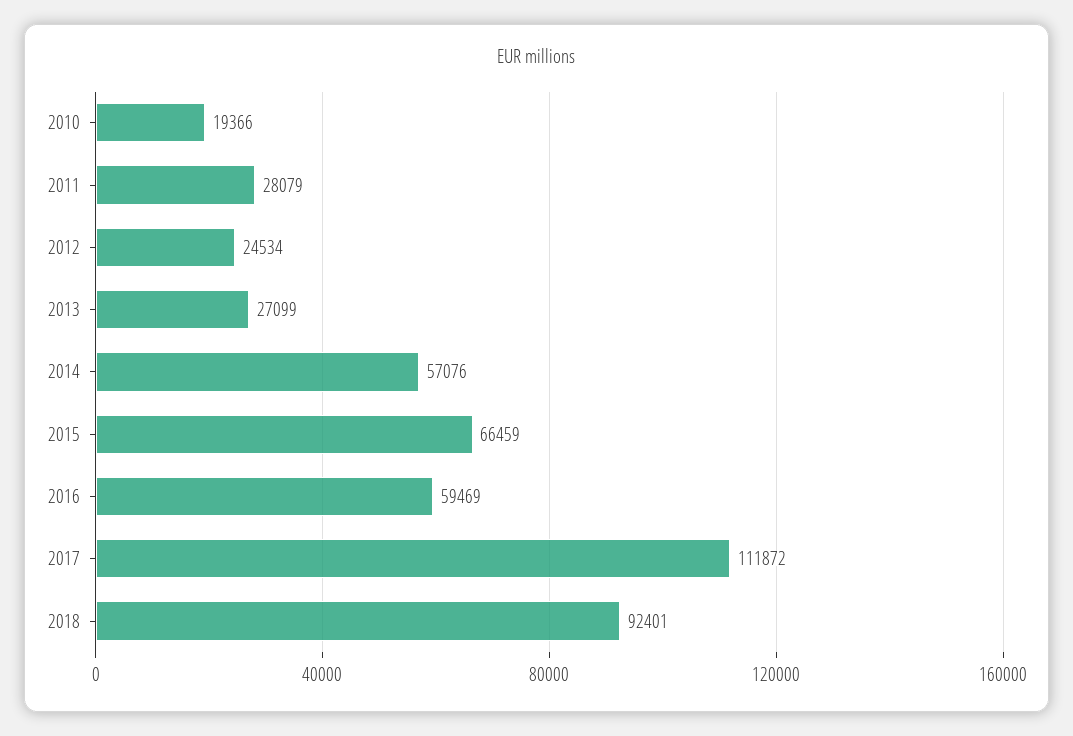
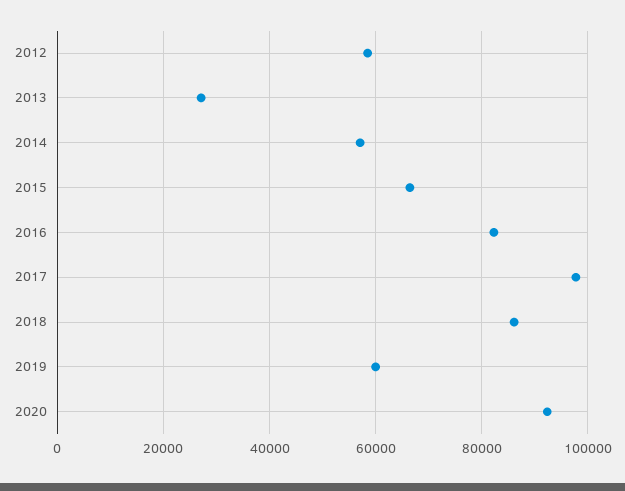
2010: 19366 -> none
2011: 28079 -> none
2012: 24534 -> 58000
2016: 59469 -> 82000
2017: 111872 -> 98000
2018: 92401 -> 86000
2019: none -> 60000
2020: none -> 92000

